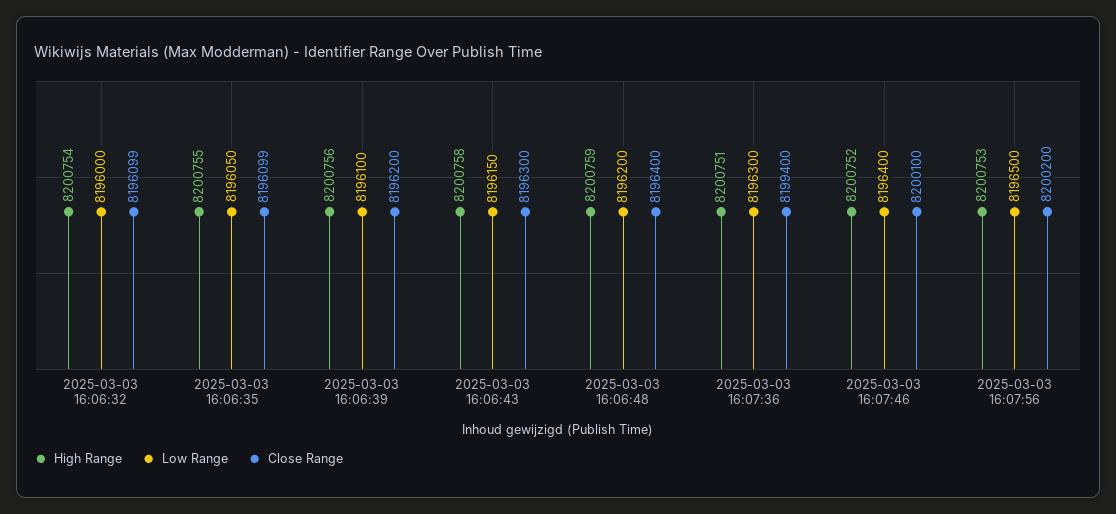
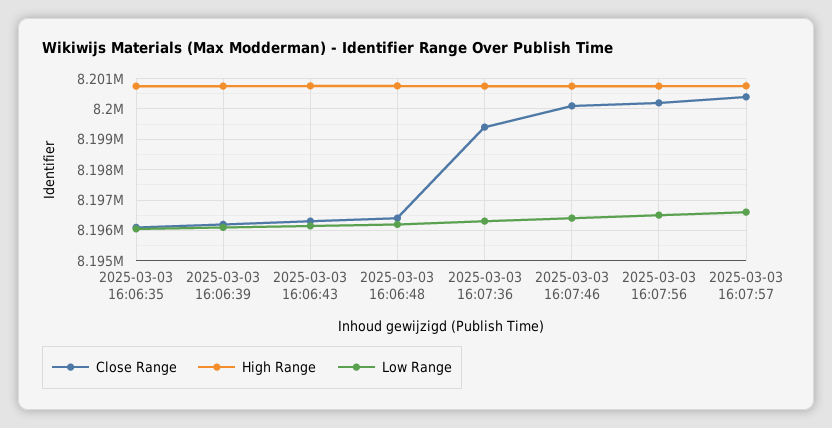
High Range, 2025-03-03 16:06:32: 8200754 -> none
Low Range, 2025-03-03 16:06:32: 8196000 -> none
Close Range, 2025-03-03 16:06:32: 8196099 -> none
Close Range, 2025-03-03 16:07:57: none -> 8200400
High Range, 2025-03-03 16:07:57: none -> 8200800
Low Range, 2025-03-03 16:07:57: none -> 8196600

